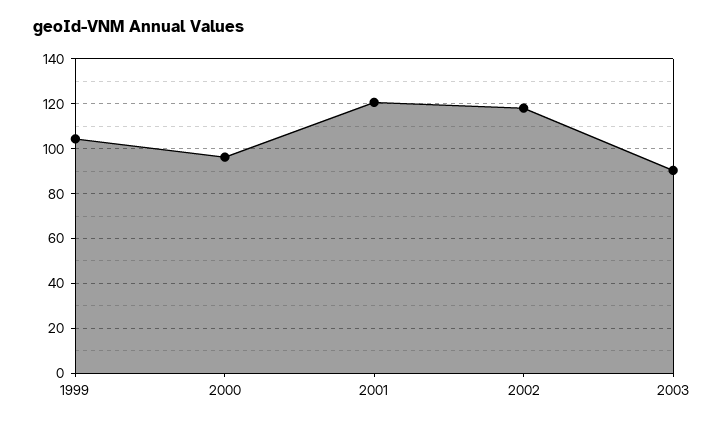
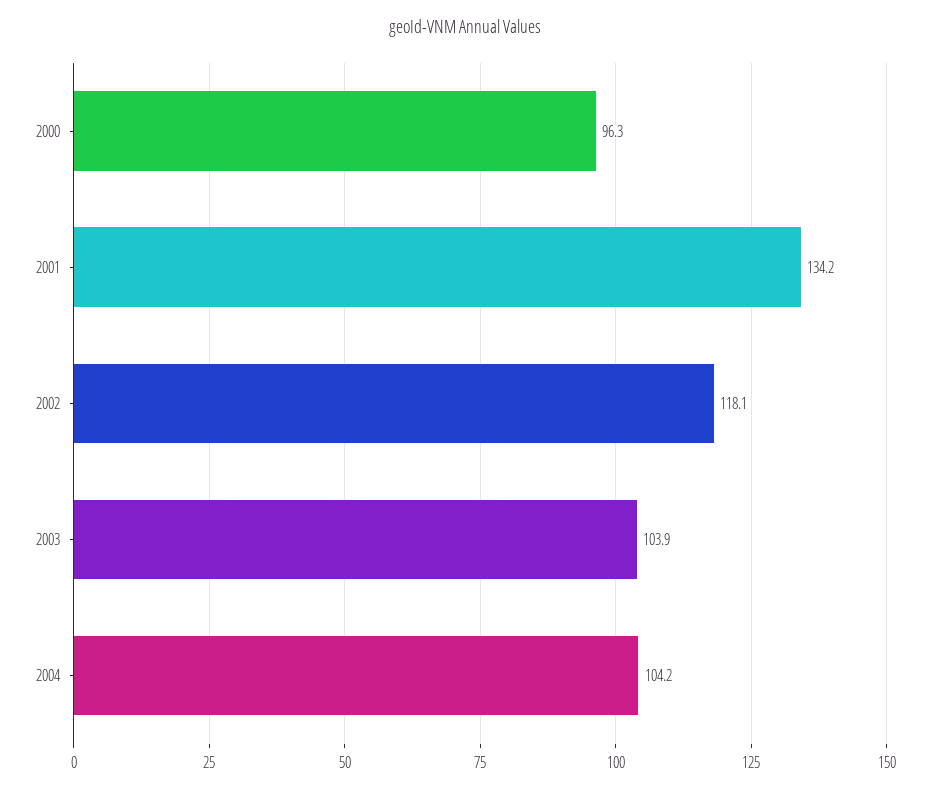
1999: 105 -> none
2001: 120 -> 134.2
2003: 90 -> 103.9
2004: none -> 104.2

